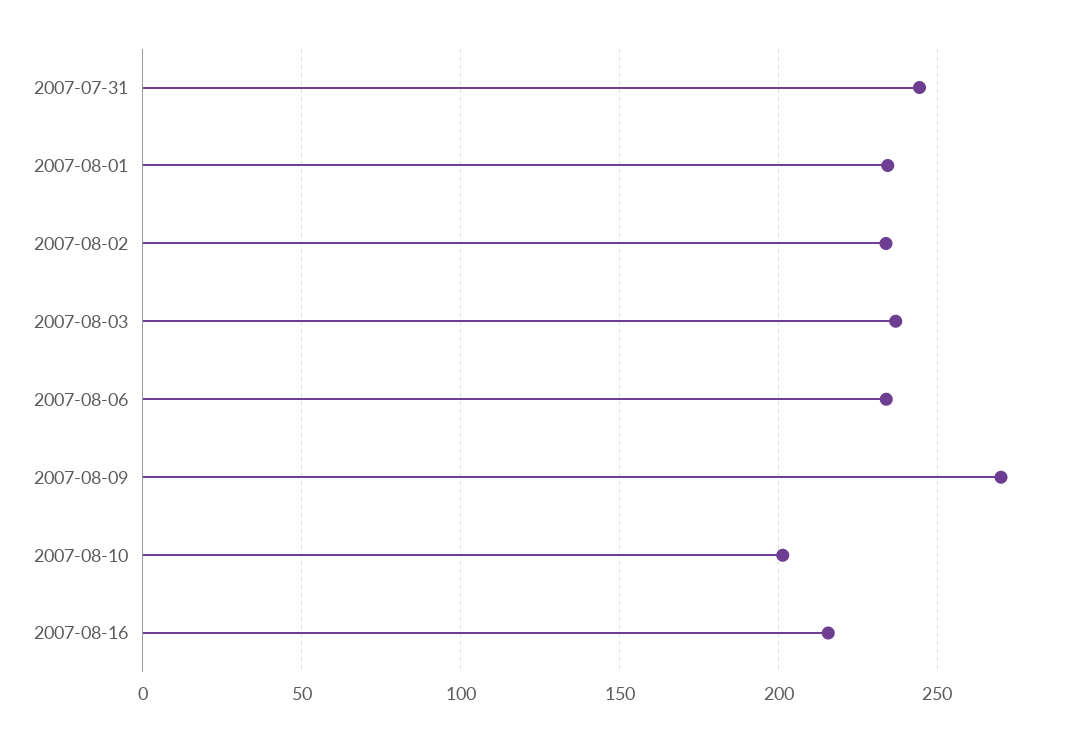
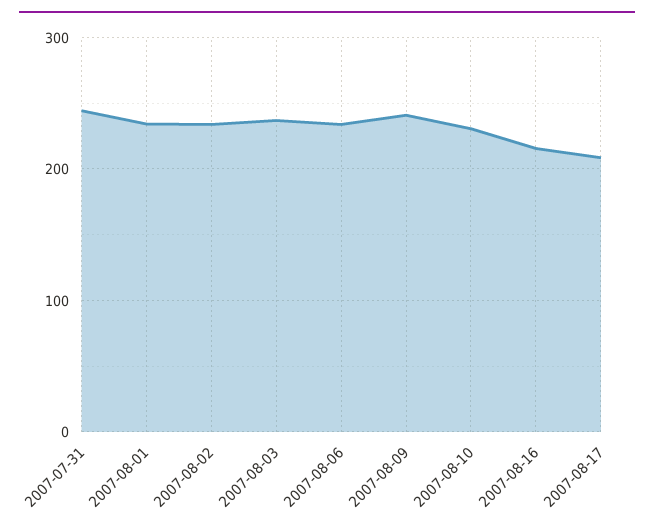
2007-08-09: 270 -> 240
2007-08-10: 200 -> 230
2007-08-17: none -> 210

